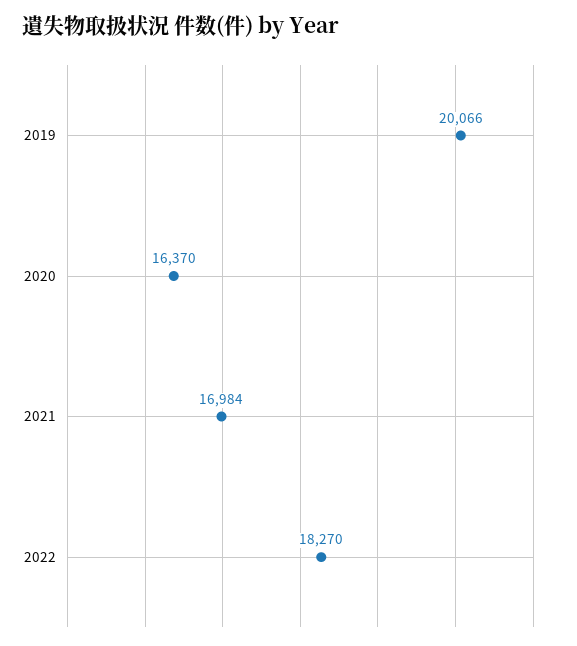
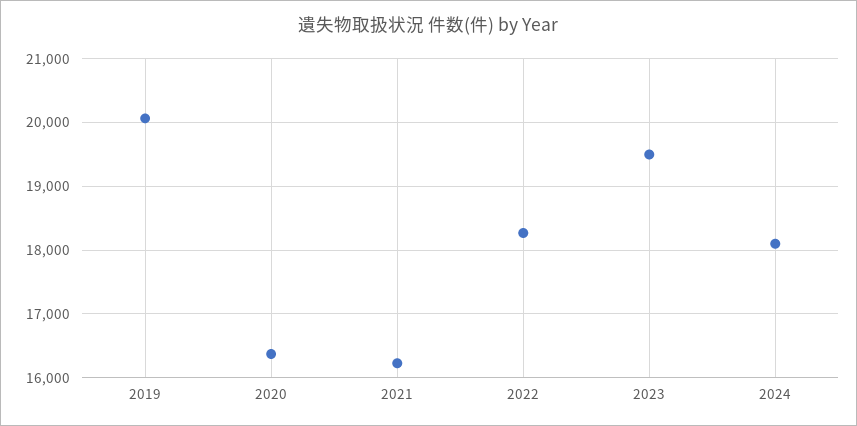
2021: 16984 -> 16200
2023: none -> 19500
2024: none -> 18100

